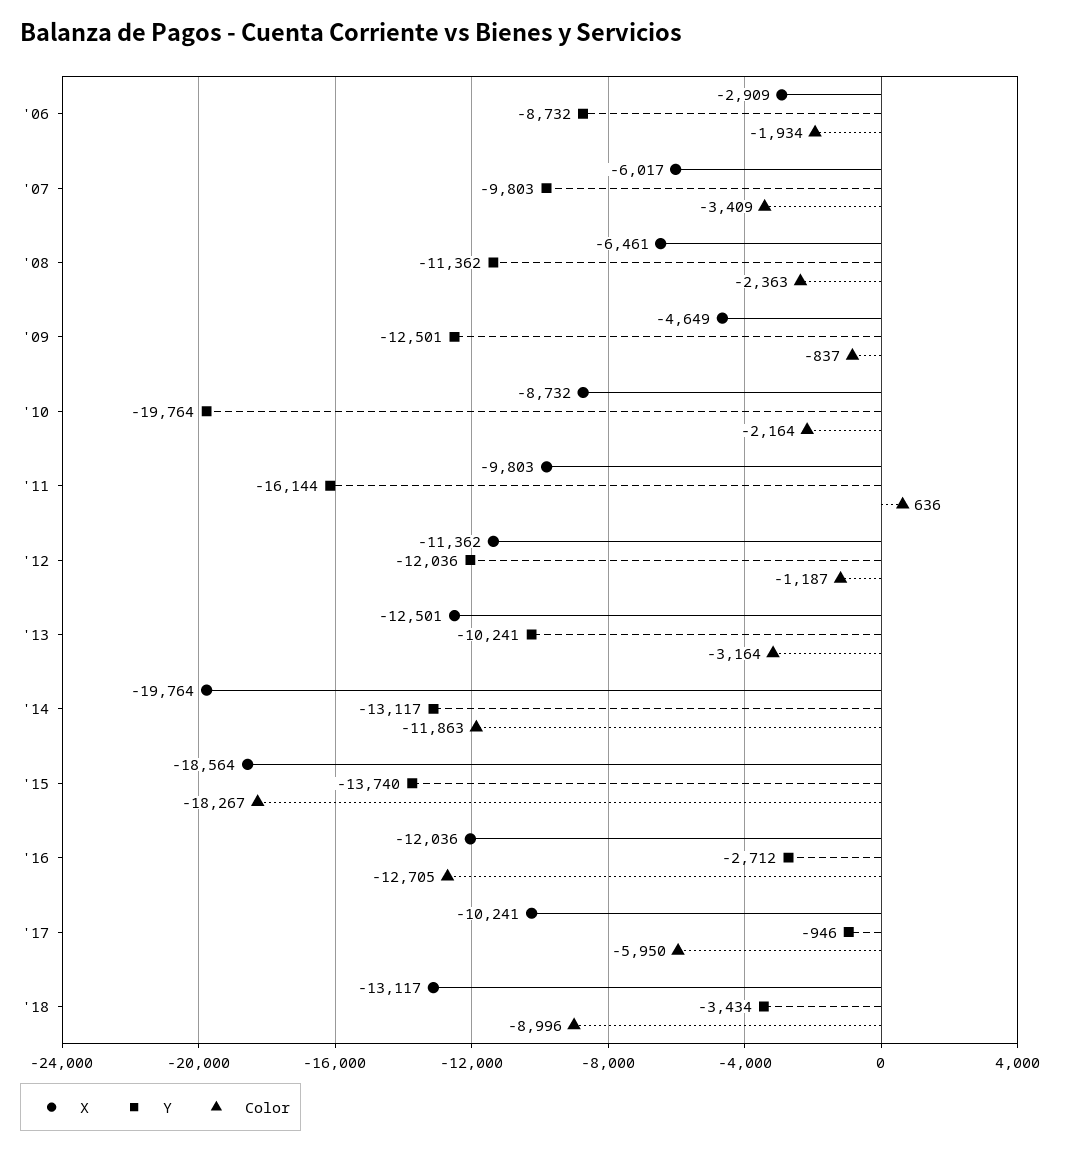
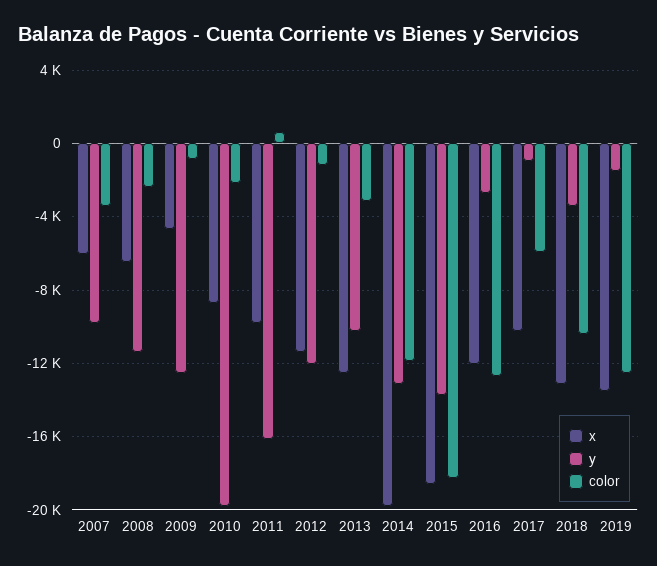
X, '06: -2909 -> none
Y, '06: -8732 -> none
Color, '06: -1934 -> none
Color, '18: -8996 -> -10500
X, 2019: none -> -13500
Y, 2019: none -> -1500
Color, 2019: none -> -12500

